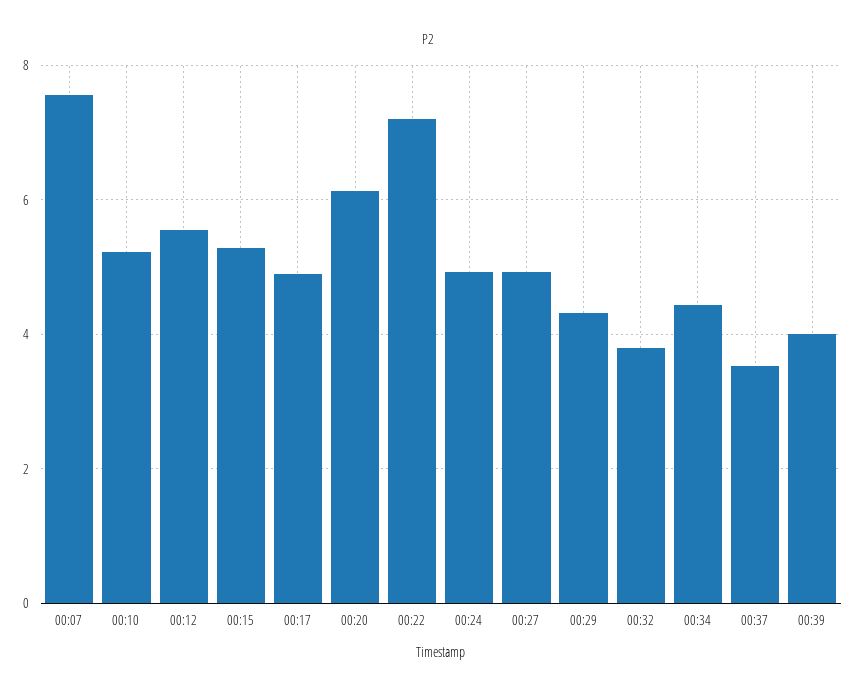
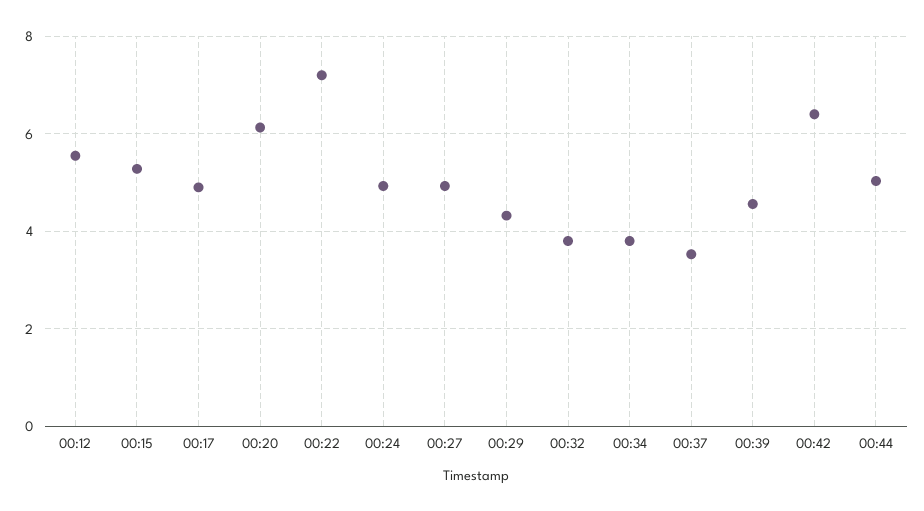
00:07: 7.6 -> none
00:10: 5.2 -> none
00:34: 4.4 -> 3.8
00:39: 4 -> 4.6
00:42: none -> 6.4
00:44: none -> 5

